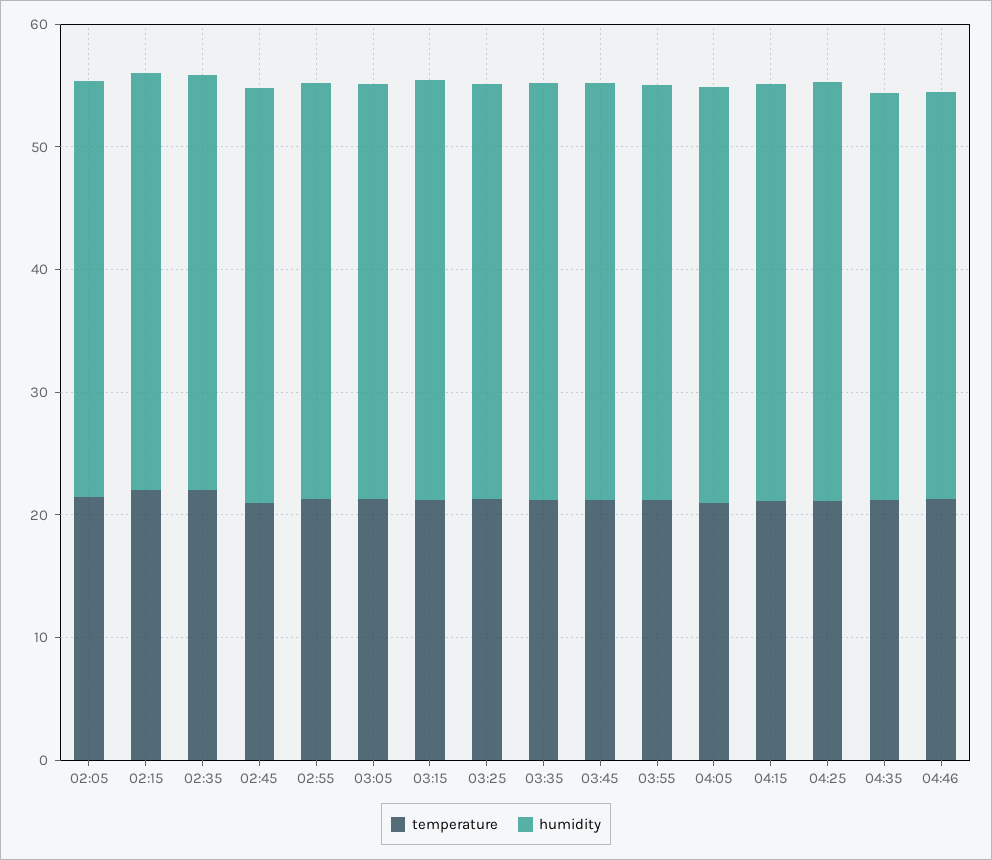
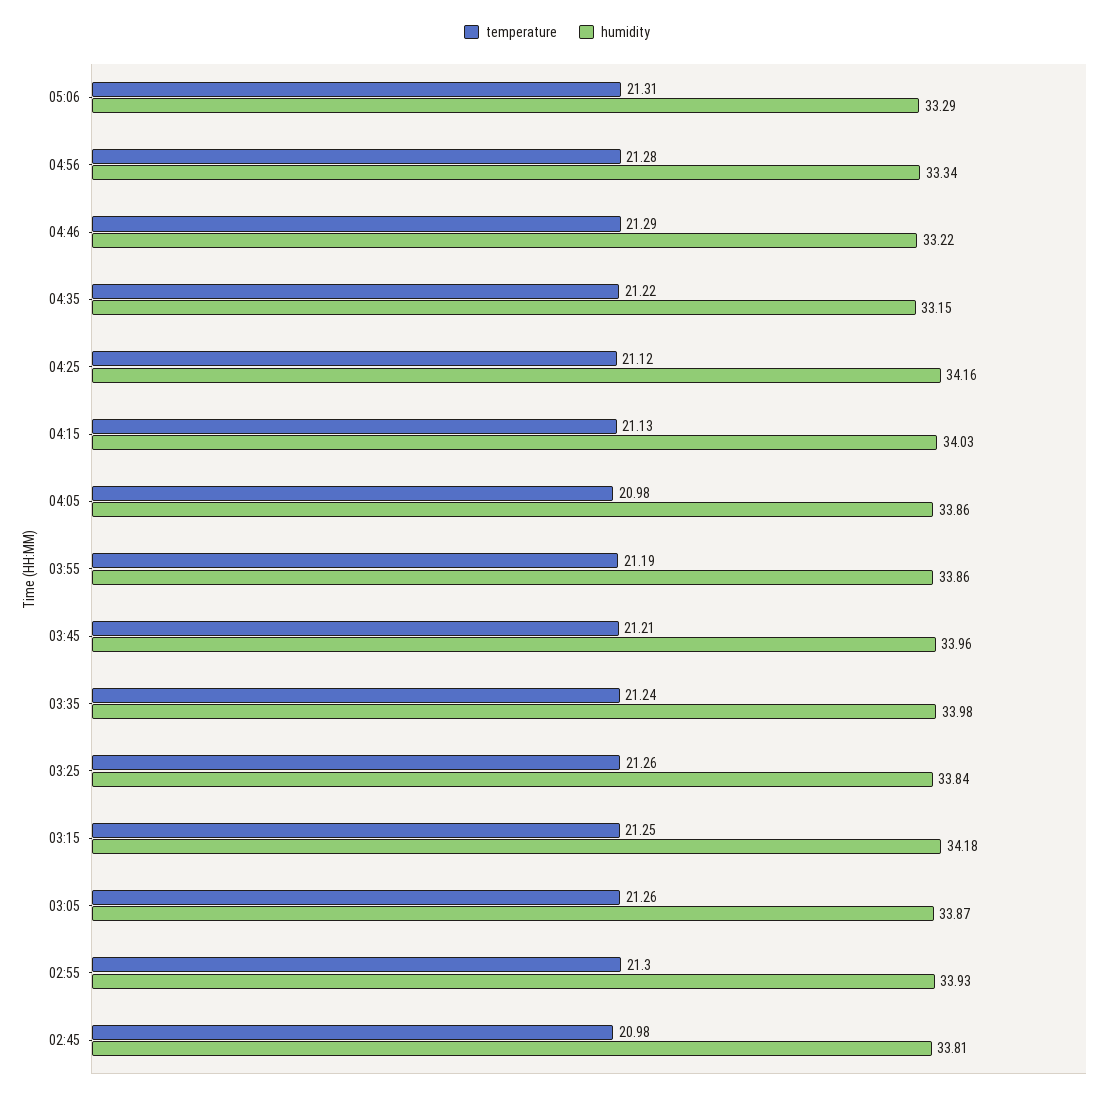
temperature, 02:05: 22 -> none
humidity, 02:05: 34 -> none
temperature, 02:15: 22 -> none
humidity, 02:15: 34 -> none
temperature, 02:35: 22 -> none
humidity, 02:35: 34 -> none
temperature, 05:06: none -> 21.31
humidity, 05:06: none -> 33.29
temperature, 04:56: none -> 21.28
humidity, 04:56: none -> 33.34

